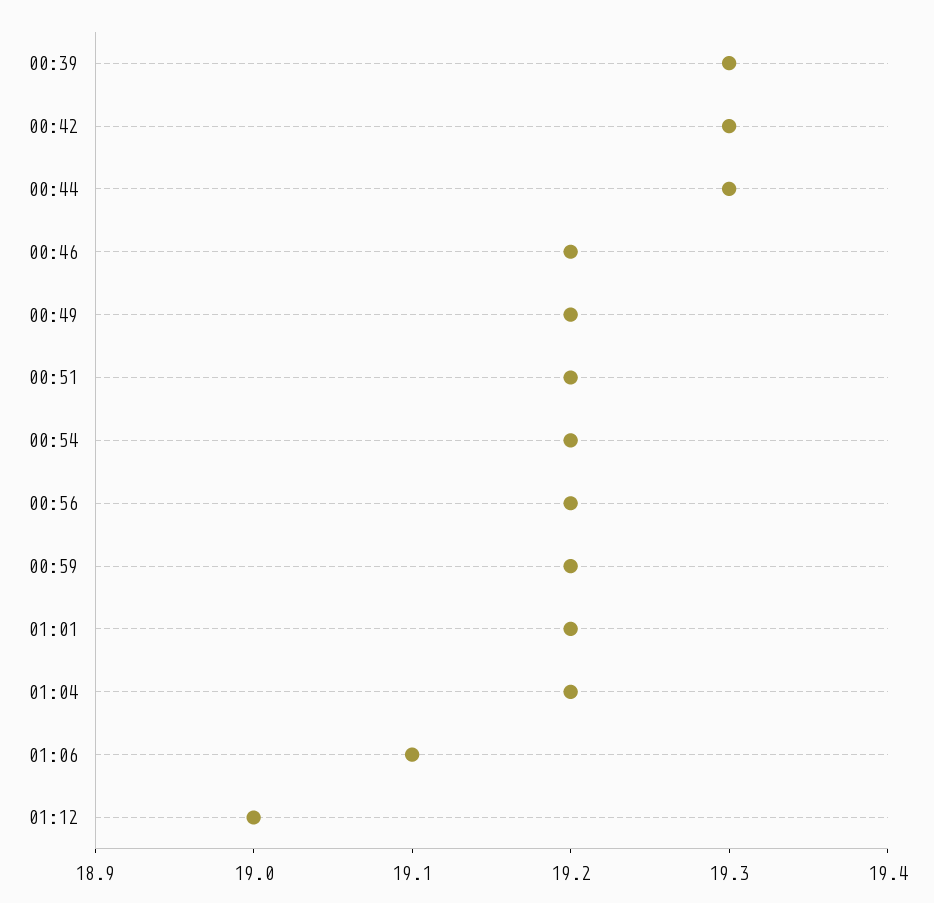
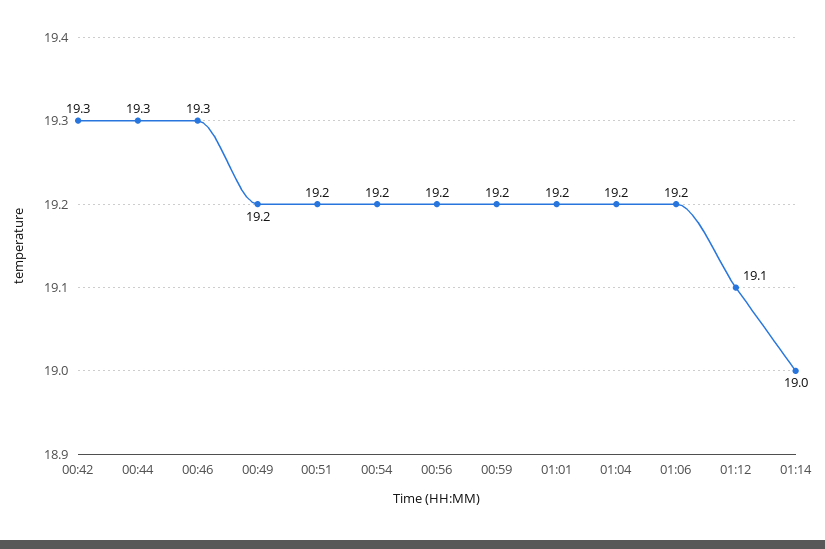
00:39: 19.3 -> none
00:46: 19.2 -> 19.3
01:06: 19.1 -> 19.2
01:12: 19 -> 19.1
01:14: none -> 19

